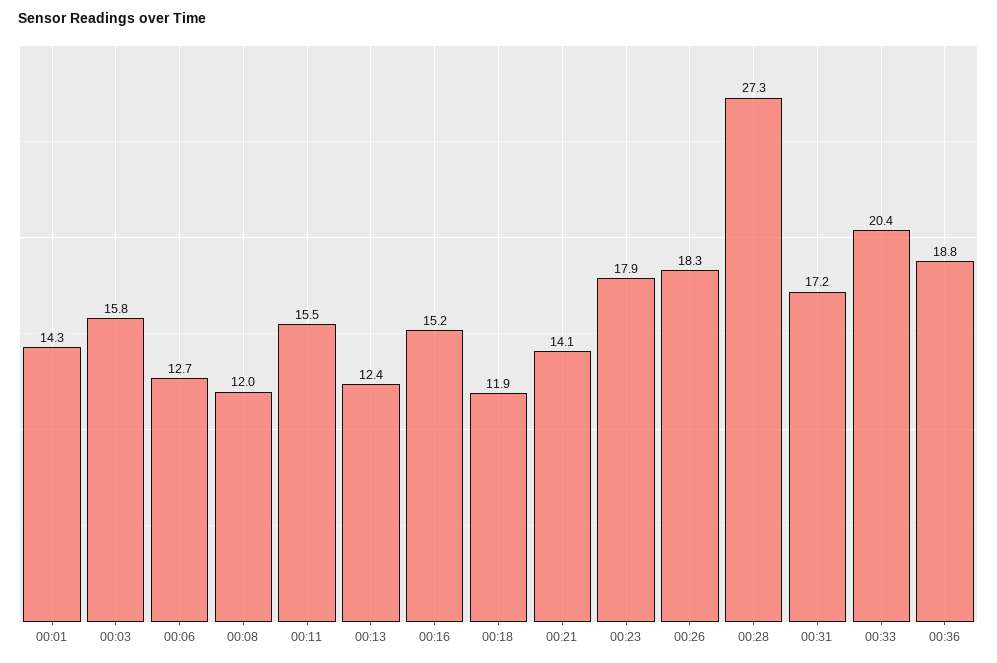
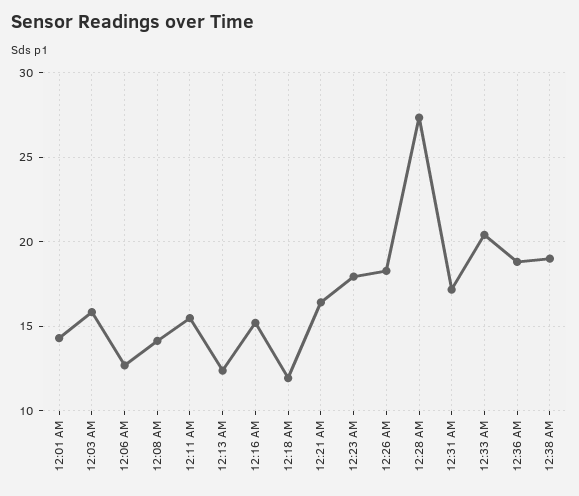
00:08: 12 -> 14
00:21: 14.1 -> 16.5
12:38 AM: none -> 19

